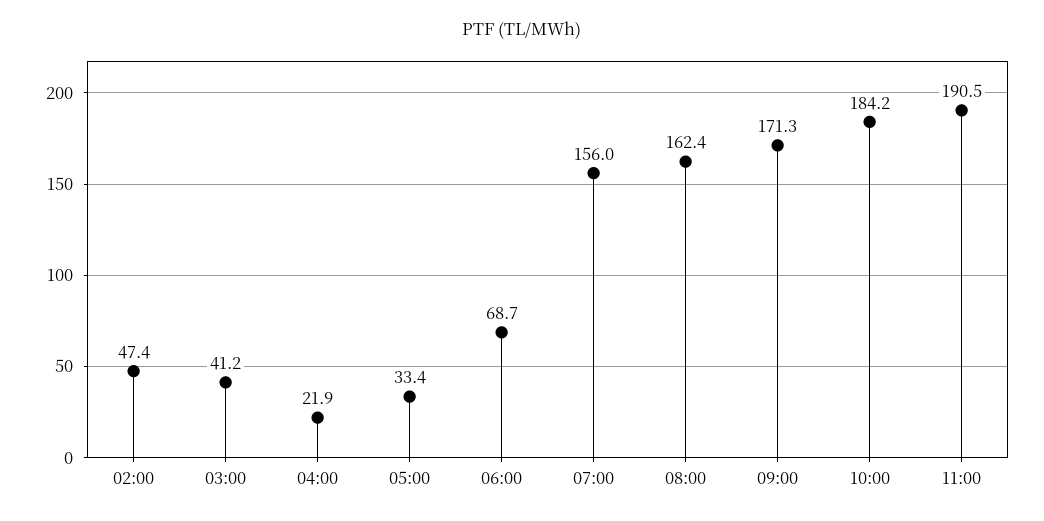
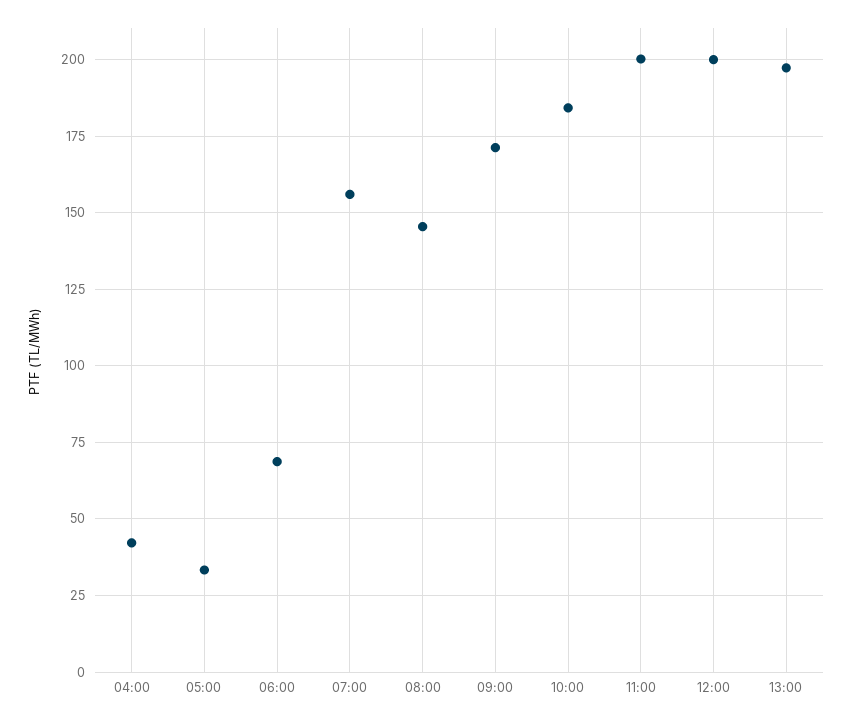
02:00: 47.4 -> none
03:00: 41.2 -> none
04:00: 21.9 -> 42.5
08:00: 162.4 -> 145
11:00: 190.5 -> 200
12:00: none -> 200
13:00: none -> 197.5

